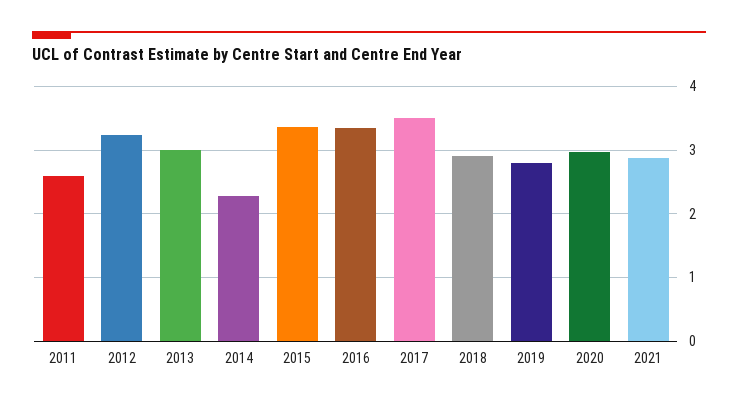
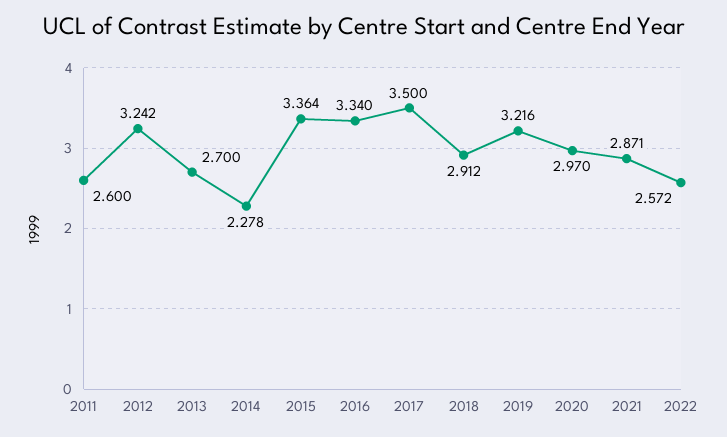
2013: 3 -> 2.7
2019: 2.8 -> 3.216
2022: none -> 2.572

